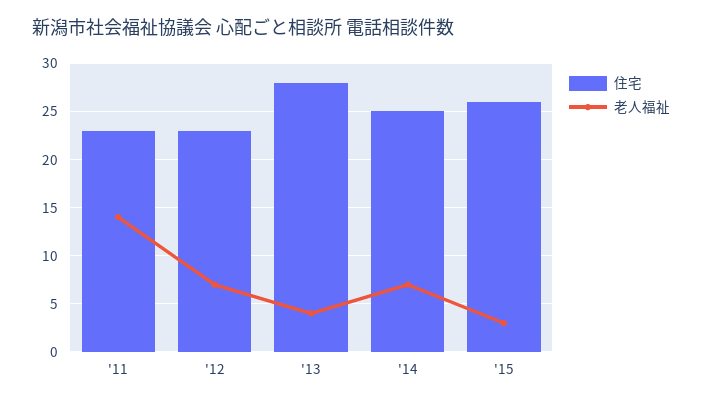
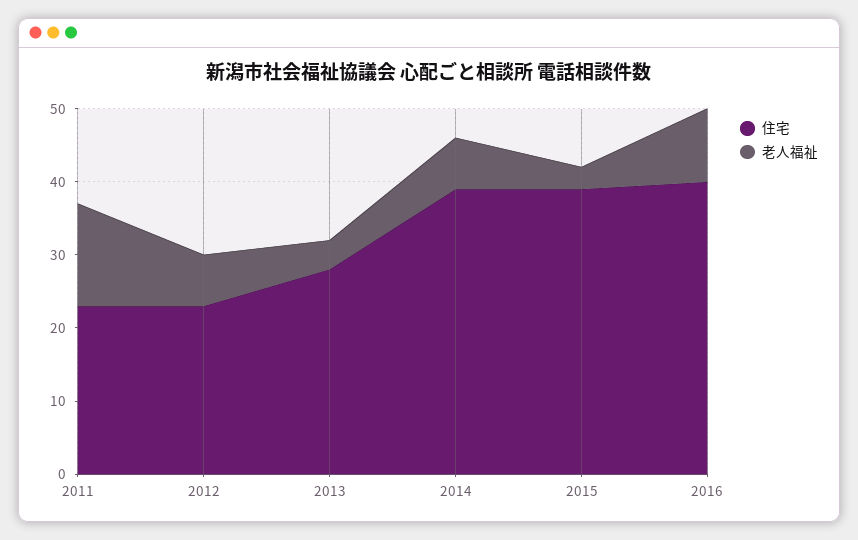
住宅, '14: 25 -> 40
住宅, '15: 26 -> 40
住宅, 2016: none -> 40
老人福祉, 2016: none -> 10

